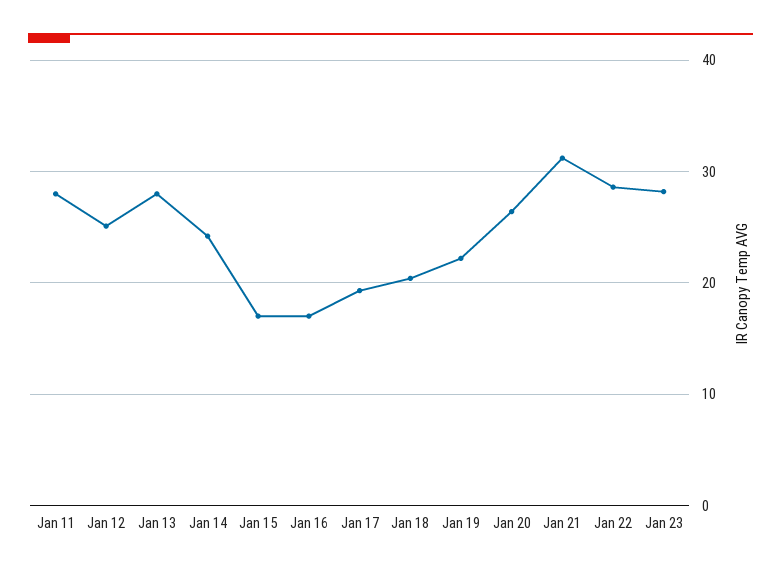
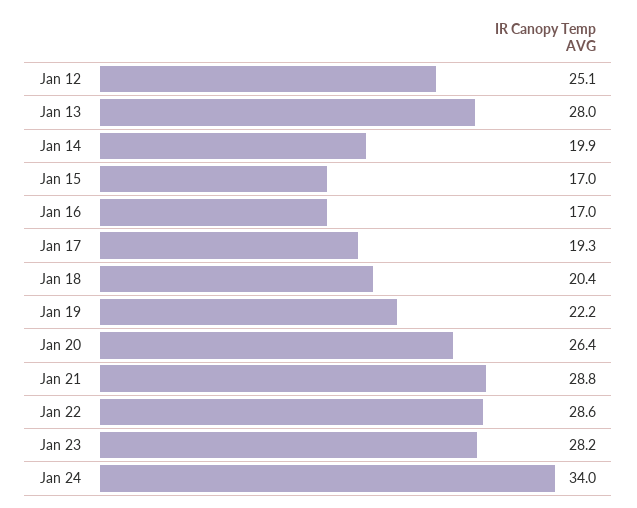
Jan 11: 28 -> none
Jan 14: 24 -> 19.9
Jan 21: 31 -> 28.8
Jan 24: none -> 34

